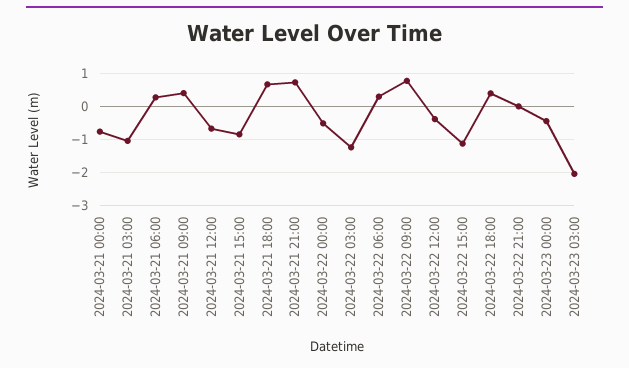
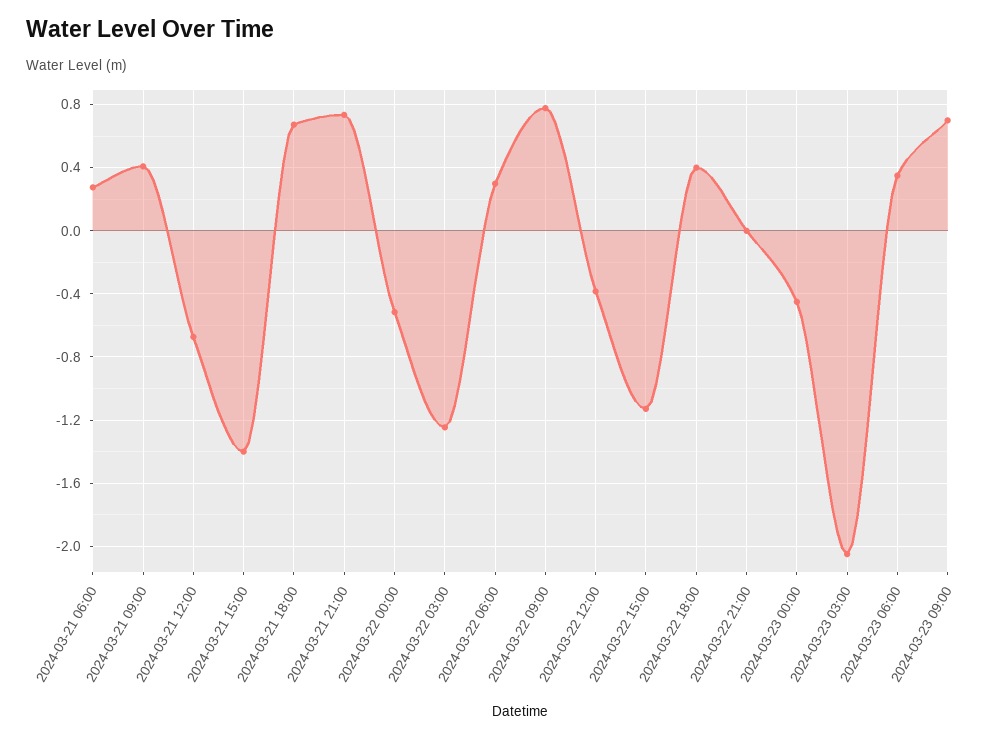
2024-03-21 00:00: -0.8 -> none
2024-03-21 03:00: -1 -> none
2024-03-21 15:00: -0.8 -> -1.4
2024-03-23 06:00: none -> 0.35
2024-03-23 09:00: none -> 0.7

